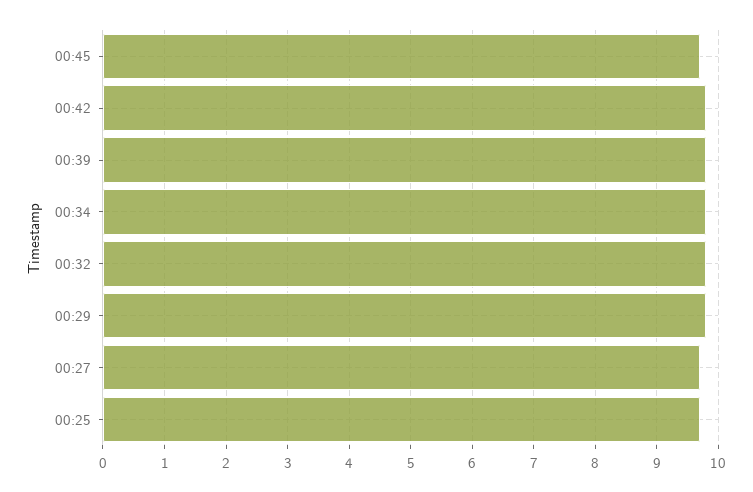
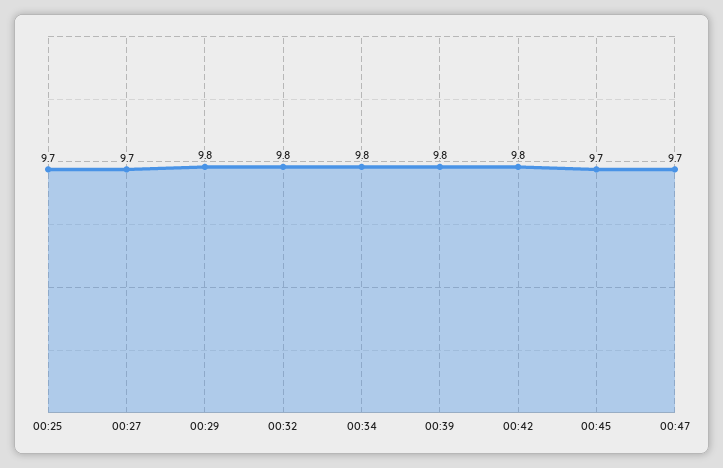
00:47: none -> 9.7

